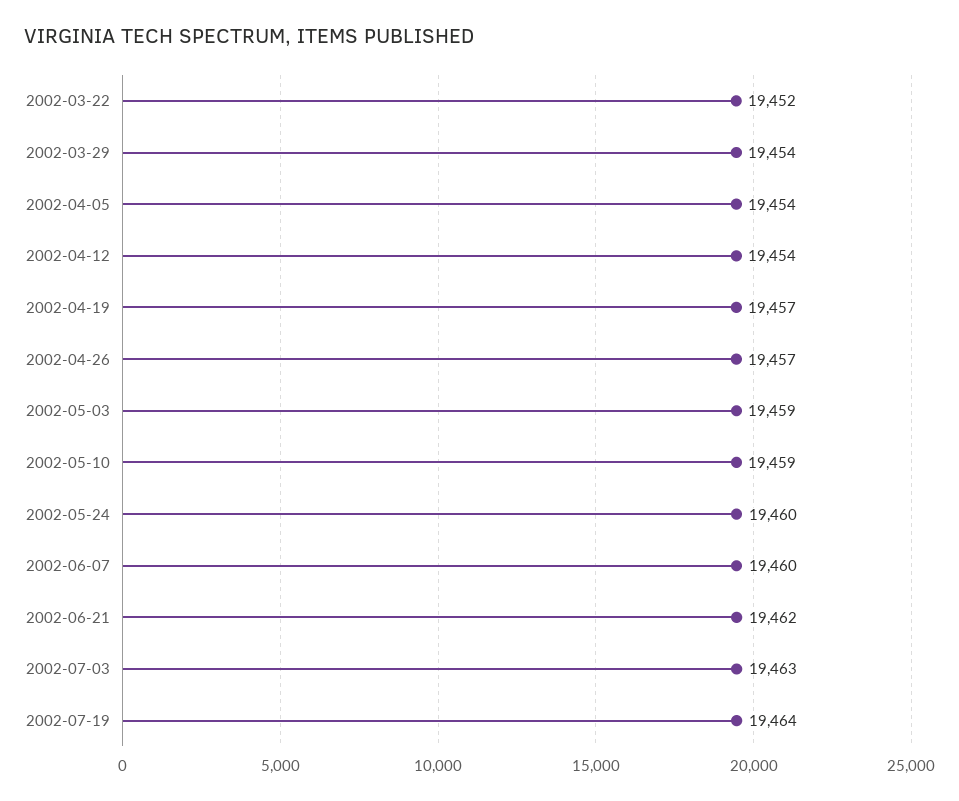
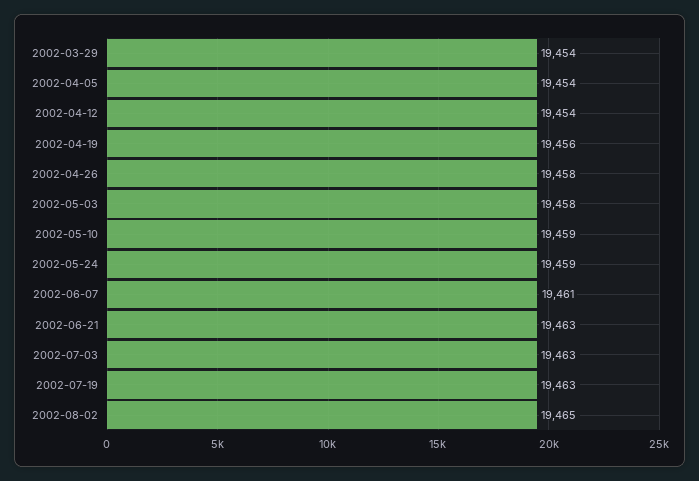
2002-03-22: 19452 -> none
2002-04-19: 19457 -> 19456
2002-04-26: 19457 -> 19458
2002-05-03: 19459 -> 19458
2002-05-24: 19460 -> 19459
2002-06-07: 19460 -> 19461
2002-06-21: 19462 -> 19463
2002-07-19: 19464 -> 19463
2002-08-02: none -> 19465

